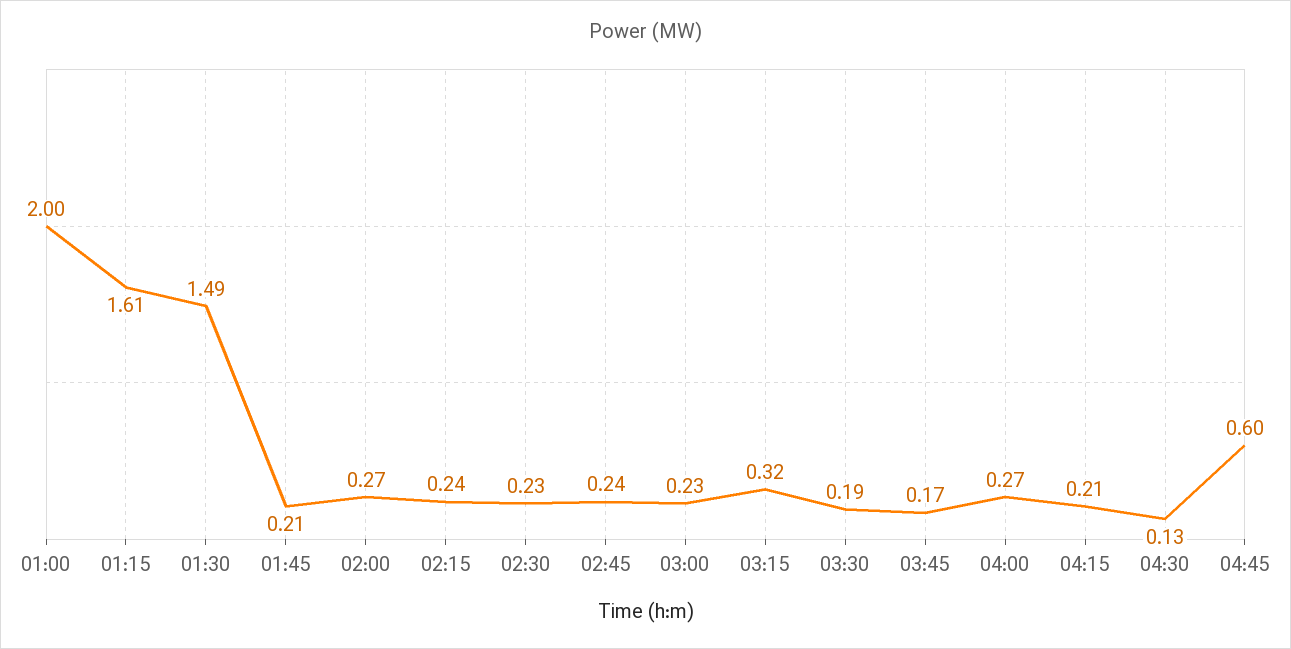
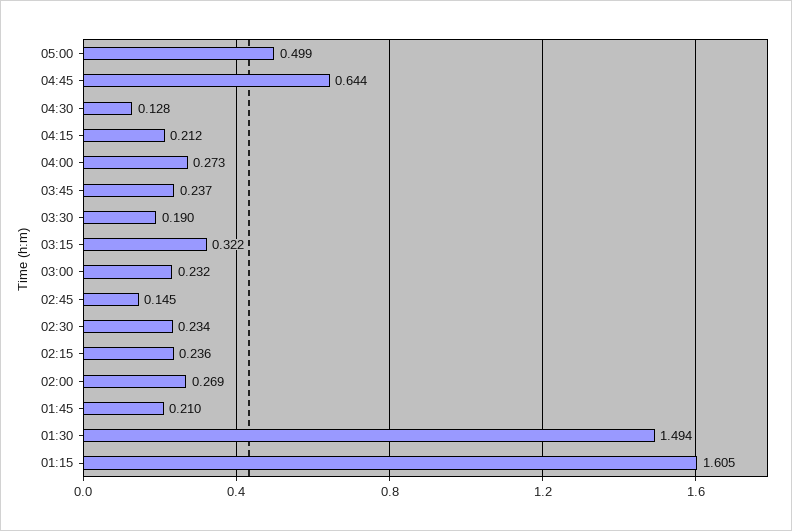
01:00: 2 -> none
02:45: 0.24 -> 0.145
03:45: 0.17 -> 0.237
04:45: 0.6 -> 0.644
05:00: none -> 0.499

